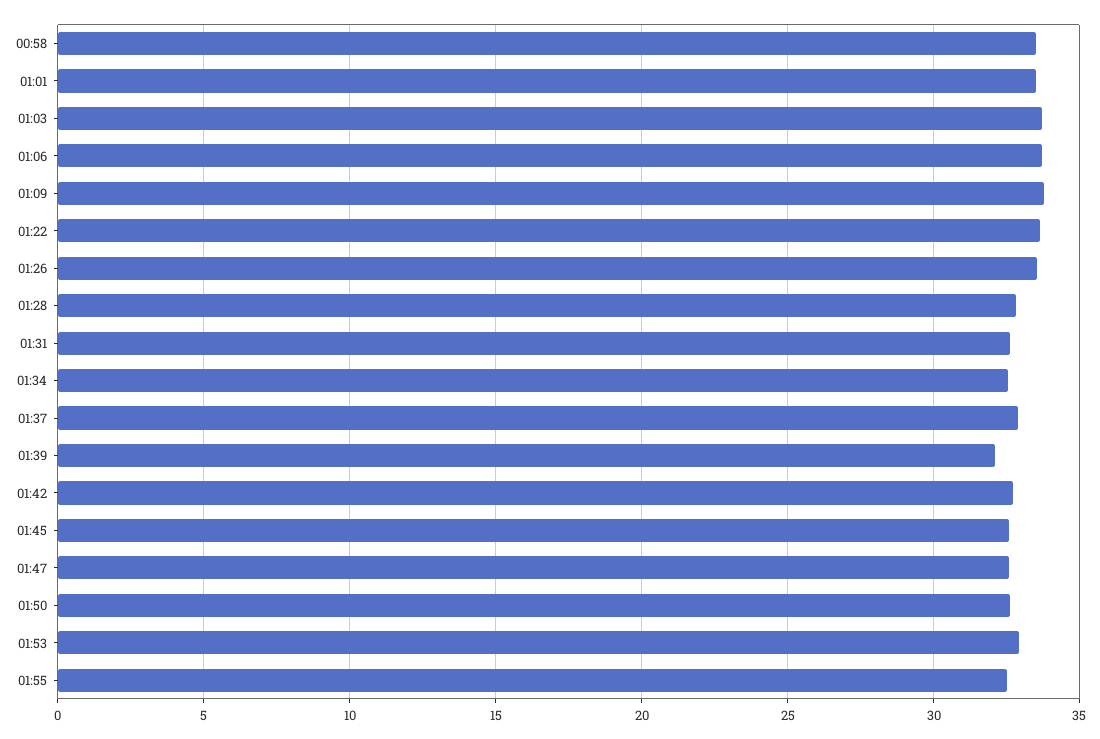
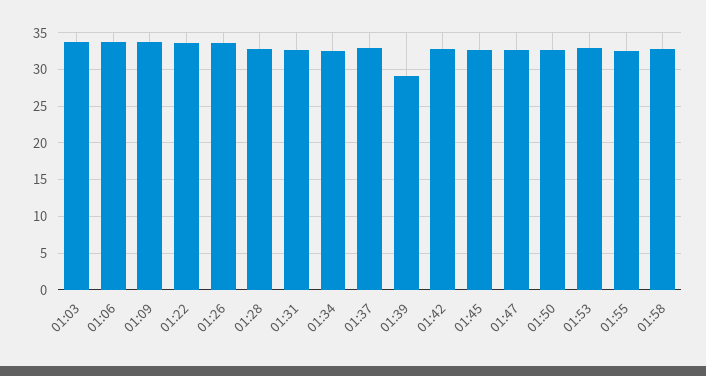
00:58: 33.5 -> none
01:01: 33.5 -> none
01:39: 32 -> 29
01:58: none -> 33

